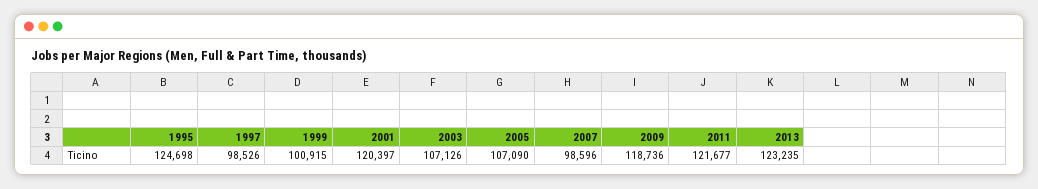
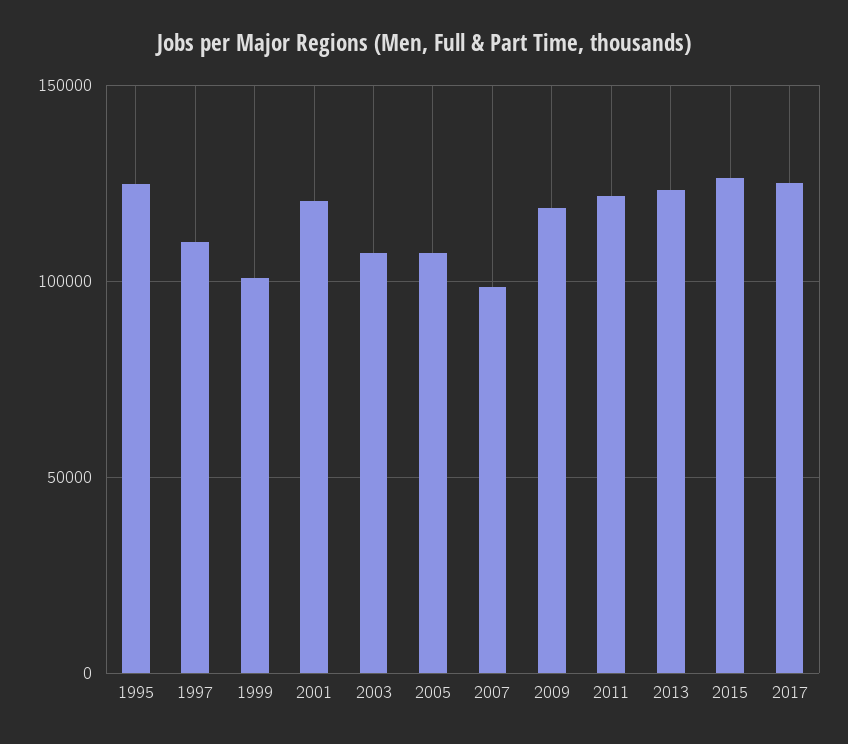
1997: 98526 -> 110000
2015: none -> 125000
2017: none -> 125000

